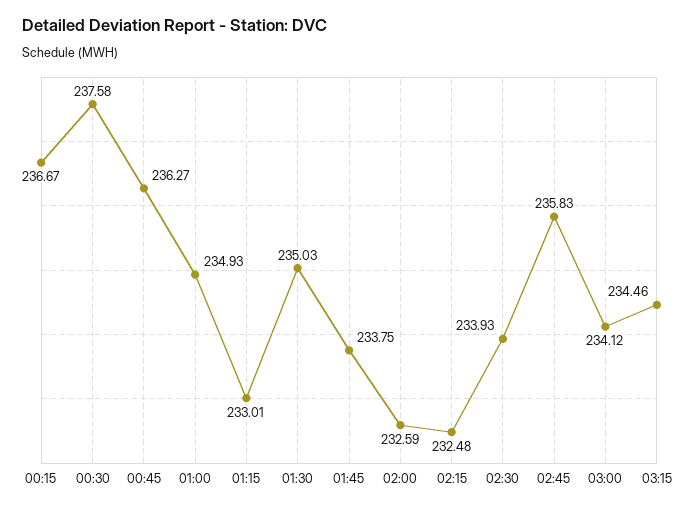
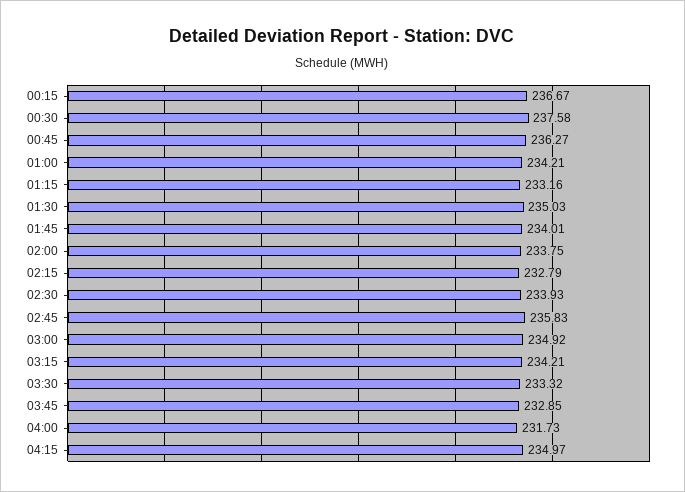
01:00: 234.93 -> 234.21
01:15: 233.01 -> 233.16
01:45: 233.75 -> 234.01
02:00: 232.59 -> 233.75
02:15: 232.48 -> 232.79
03:00: 234.12 -> 234.92
03:15: 234.46 -> 234.21
03:30: none -> 233.32
03:45: none -> 232.85
04:00: none -> 231.73
04:15: none -> 234.97

